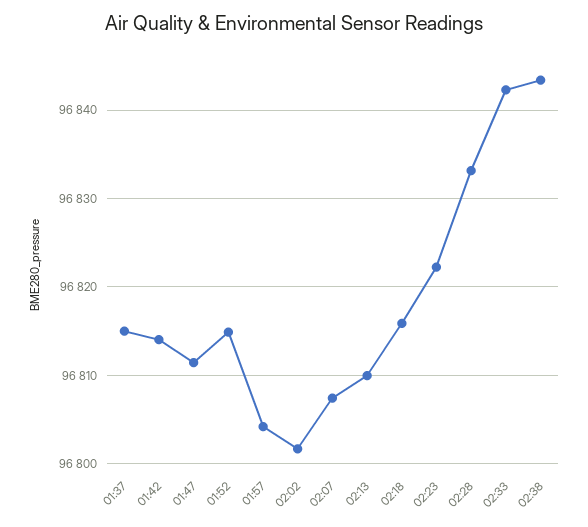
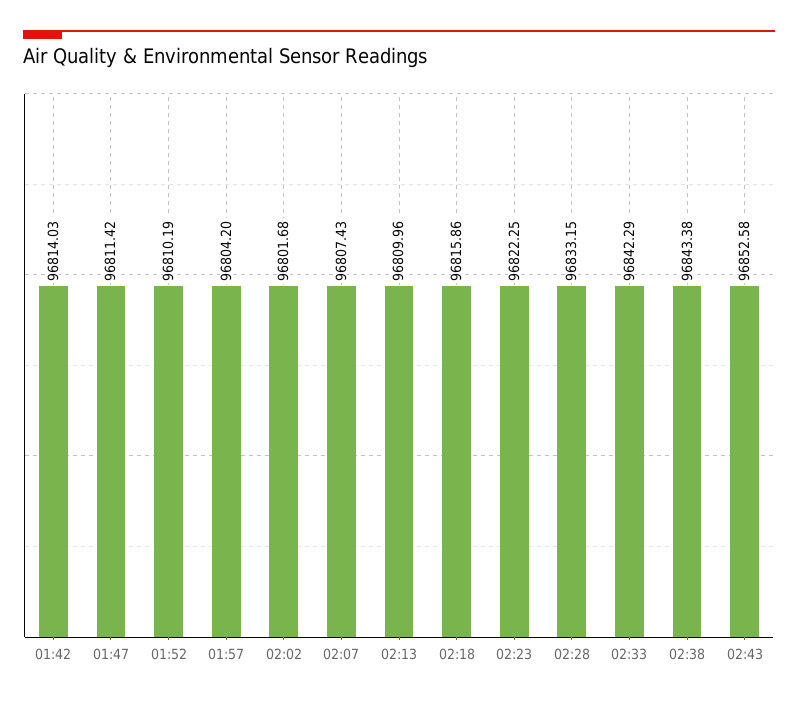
01:37: 96815 -> none
01:52: 96815 -> 96810.19
02:43: none -> 96852.58

